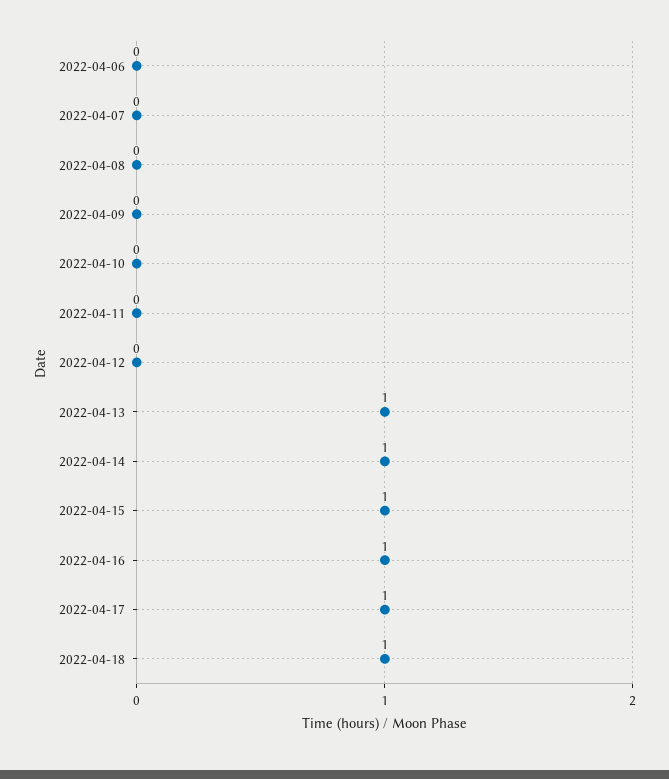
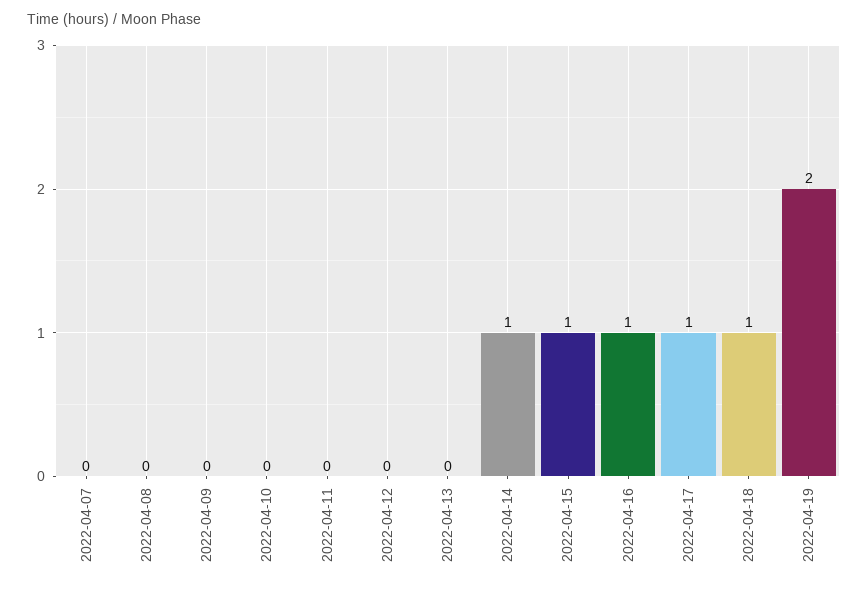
2022-04-06: 0 -> none
2022-04-13: 1 -> 0
2022-04-19: none -> 2

